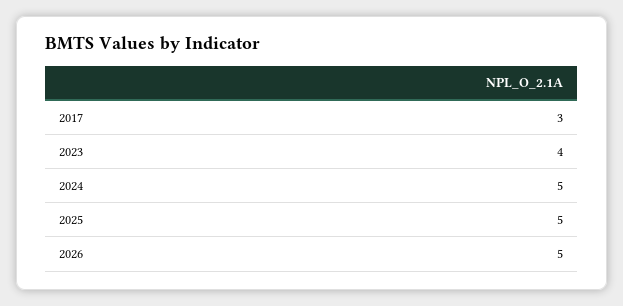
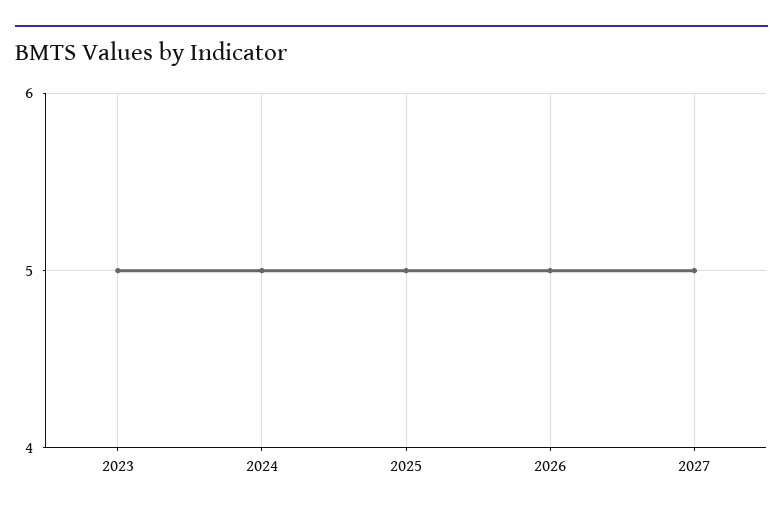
2017: 3 -> none
2023: 4 -> 5
2027: none -> 5

